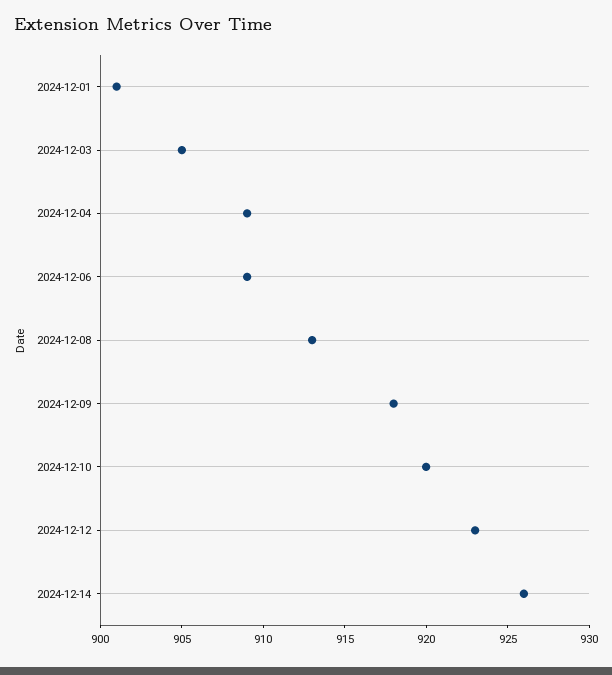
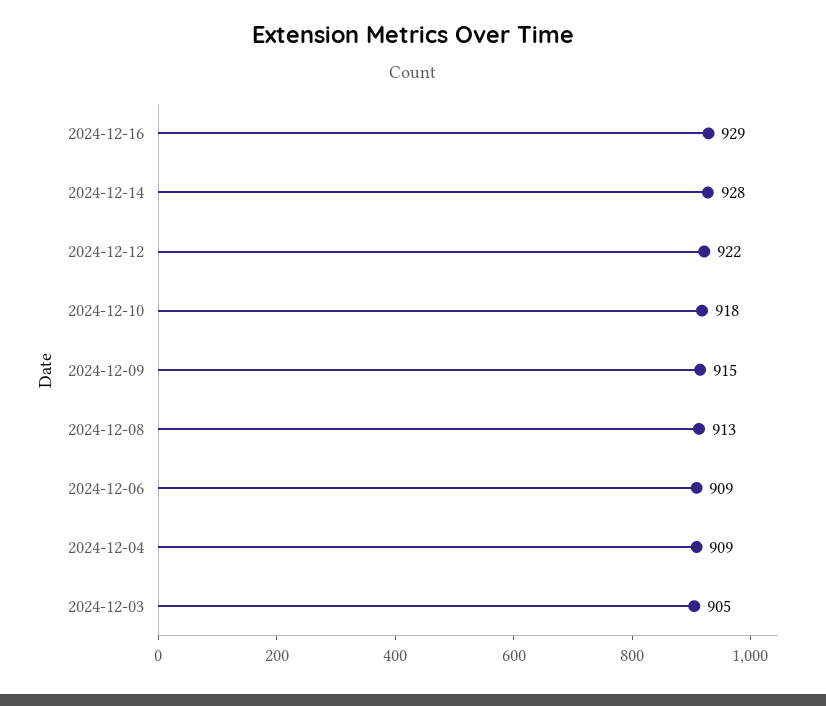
2024-12-01: 901 -> none
2024-12-09: 918 -> 915
2024-12-10: 920 -> 918
2024-12-12: 923 -> 922
2024-12-14: 926 -> 928
2024-12-16: none -> 929

